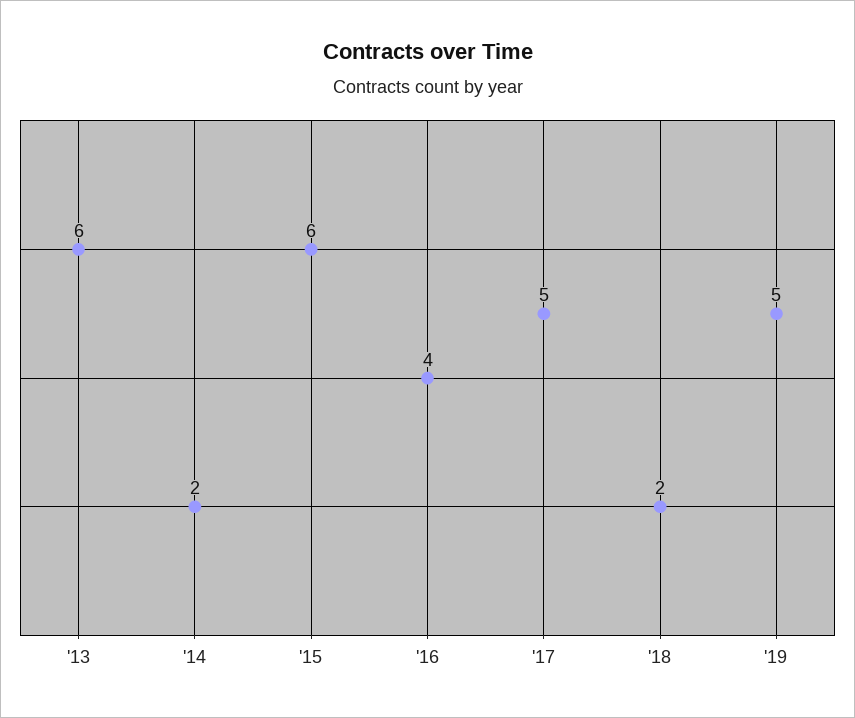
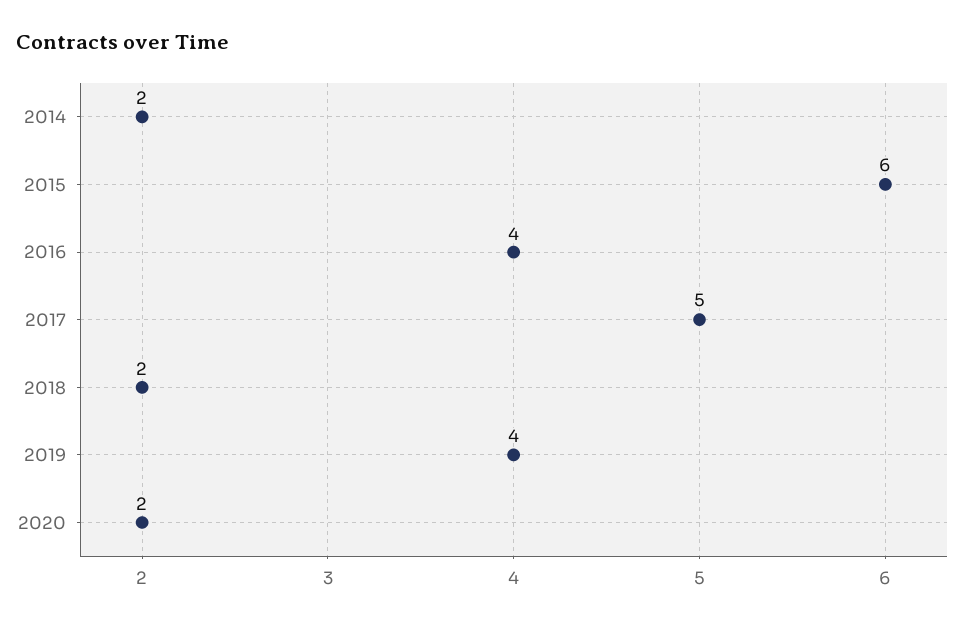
'13: 6 -> none
'19: 5 -> 4
2020: none -> 2

